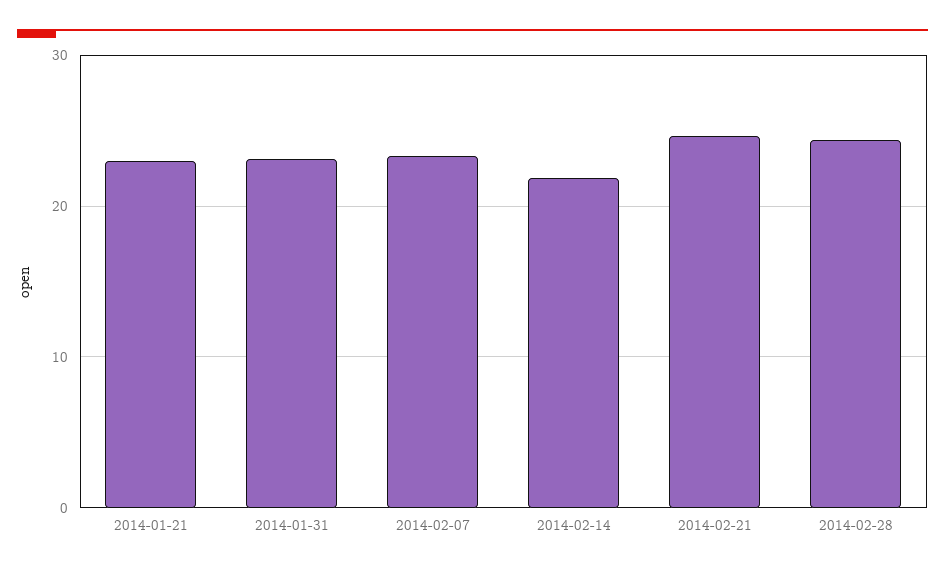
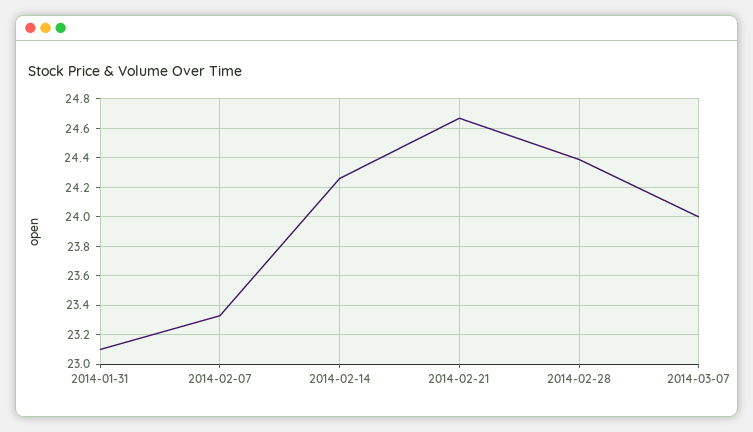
2014-01-21: 23 -> none
2014-02-14: 22 -> 24.25
2014-03-07: none -> 24

